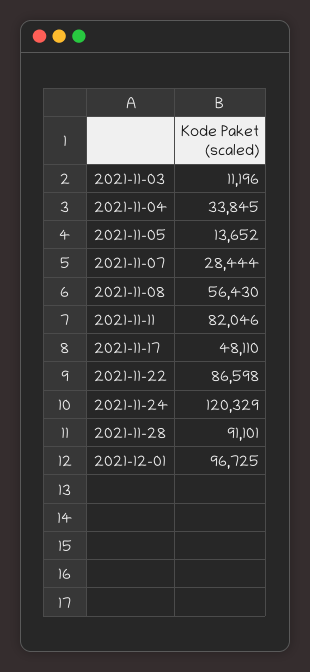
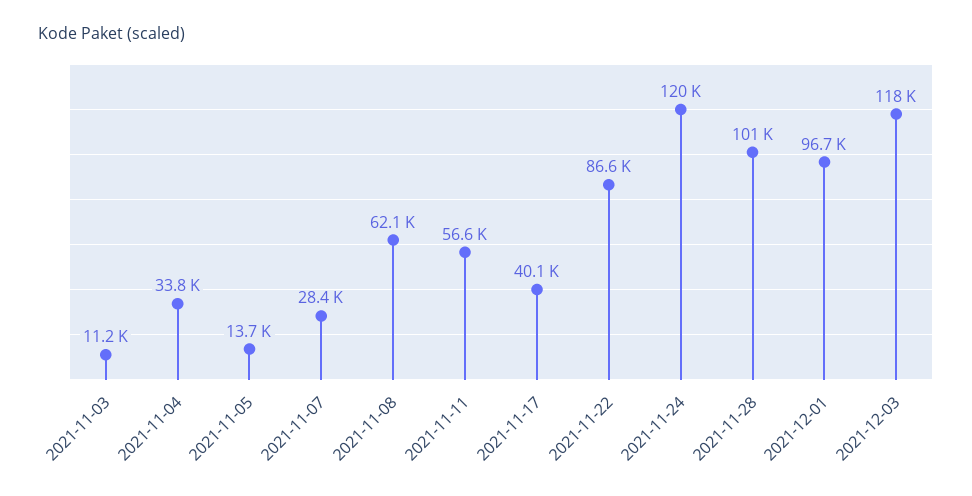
2021-11-08: 56430 -> 62100
2021-11-11: 82046 -> 56600
2021-11-17: 48110 -> 40100
2021-11-28: 91101 -> 101000
2021-12-03: none -> 118000

